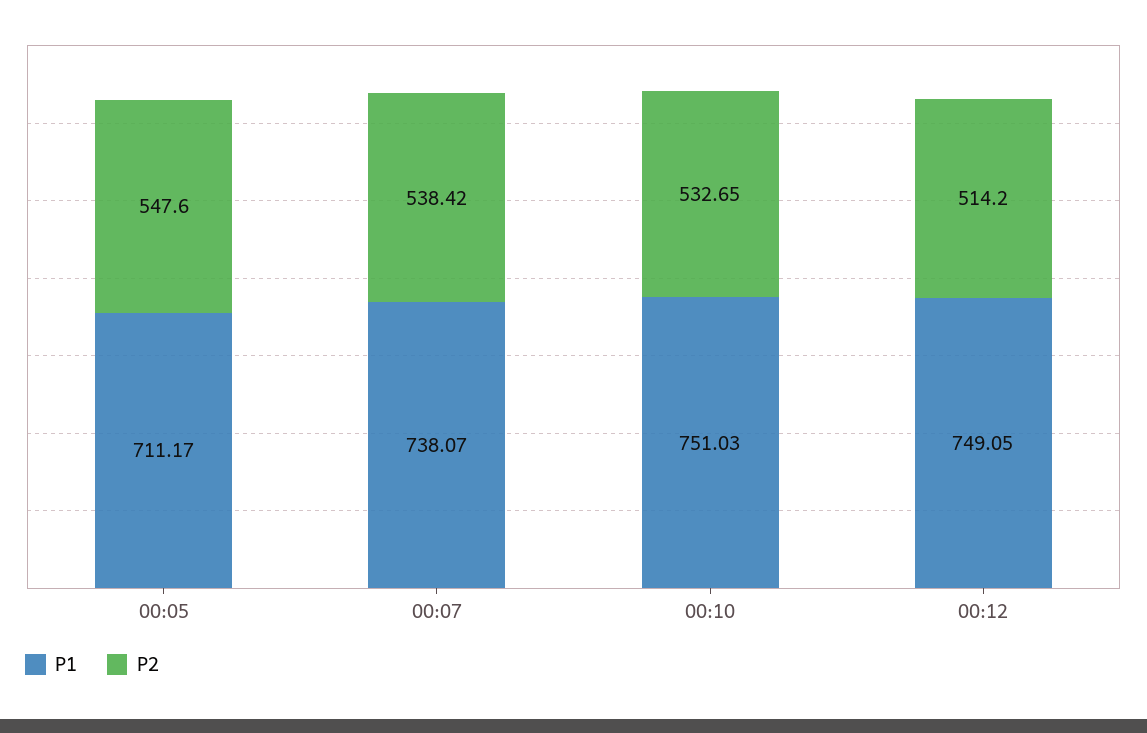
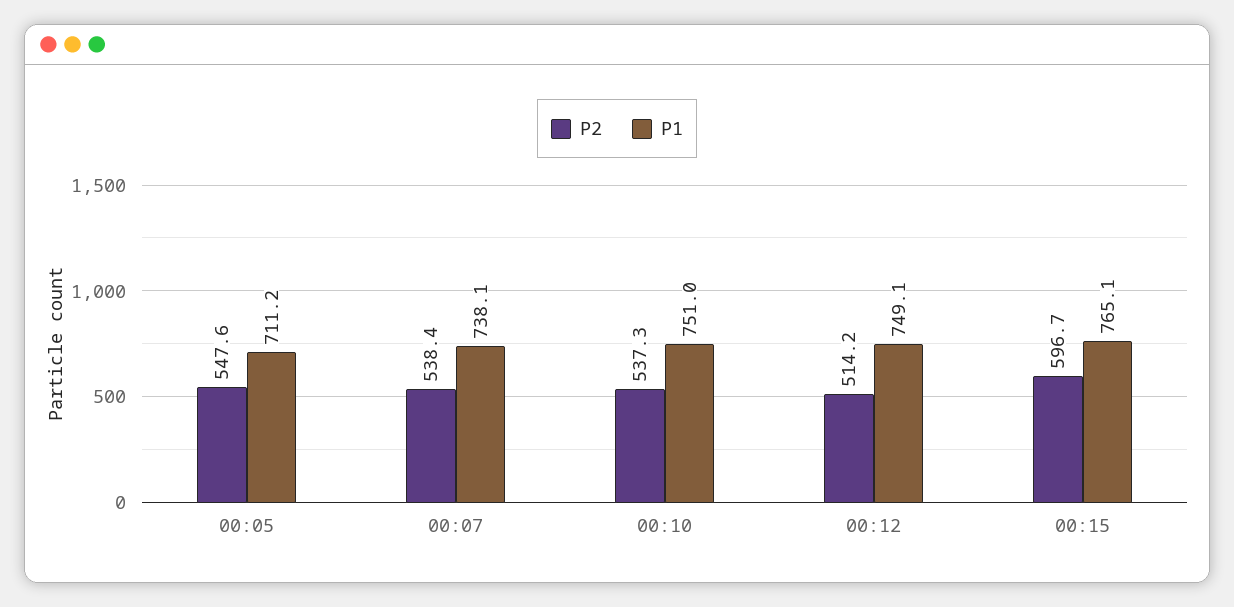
P2, 00:10: 532.65 -> 537.3
P2, 00:15: none -> 596.7
P1, 00:15: none -> 765.1

